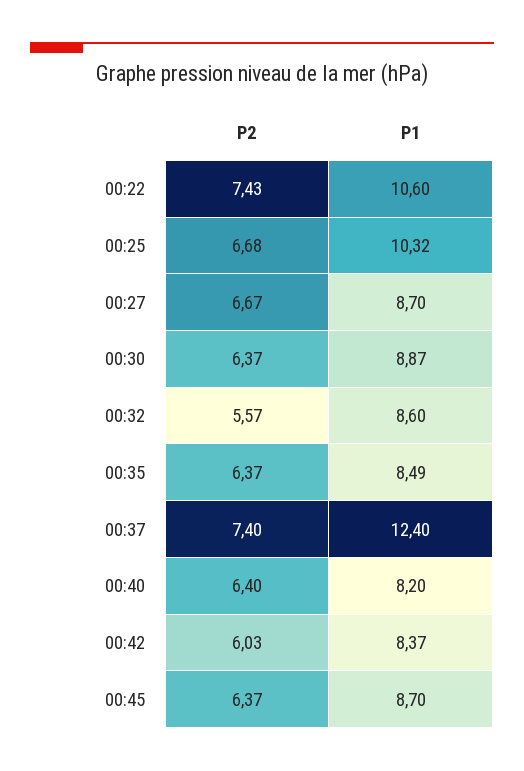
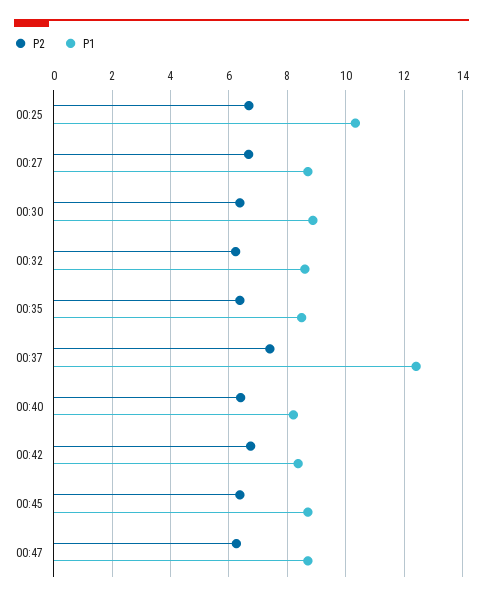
P2, 00:22: 7.43 -> none
P1, 00:22: 10.6 -> none
P2, 00:32: 5.57 -> 6.25
P2, 00:42: 6.03 -> 6.75
P2, 00:47: none -> 6.25
P1, 00:47: none -> 8.75

